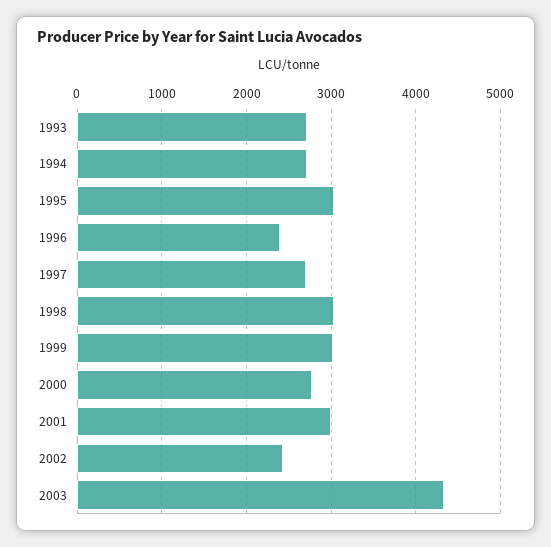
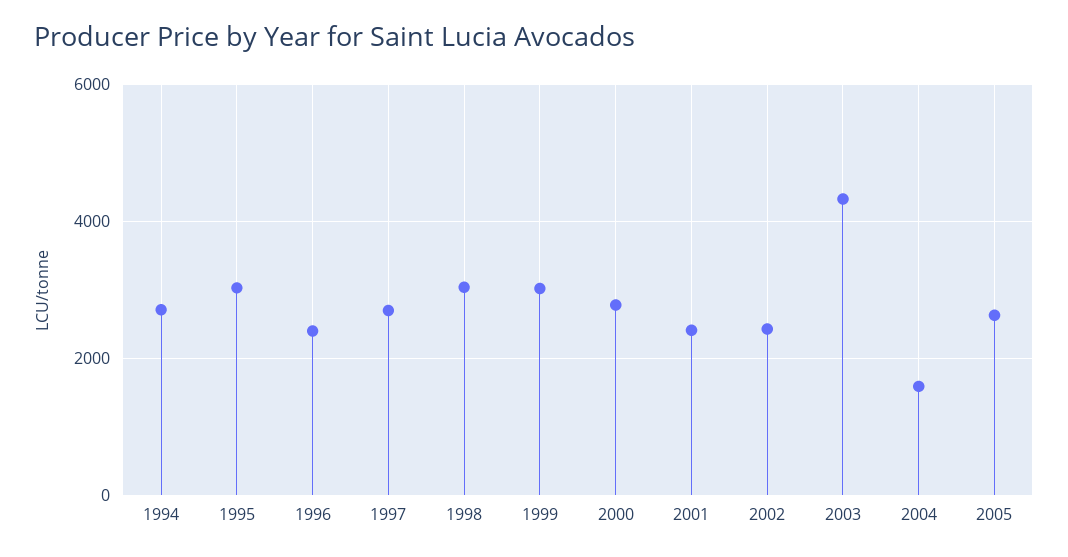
1993: 2700 -> none
2001: 3000 -> 2400
2004: none -> 1600
2005: none -> 2600

